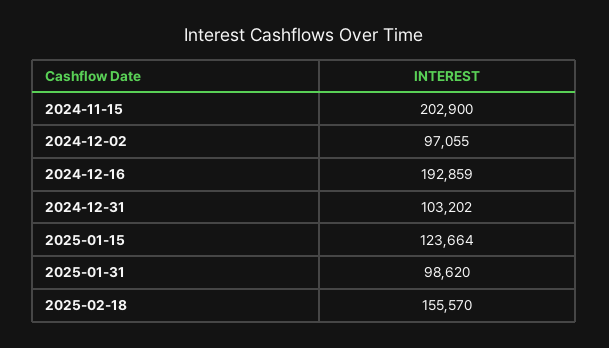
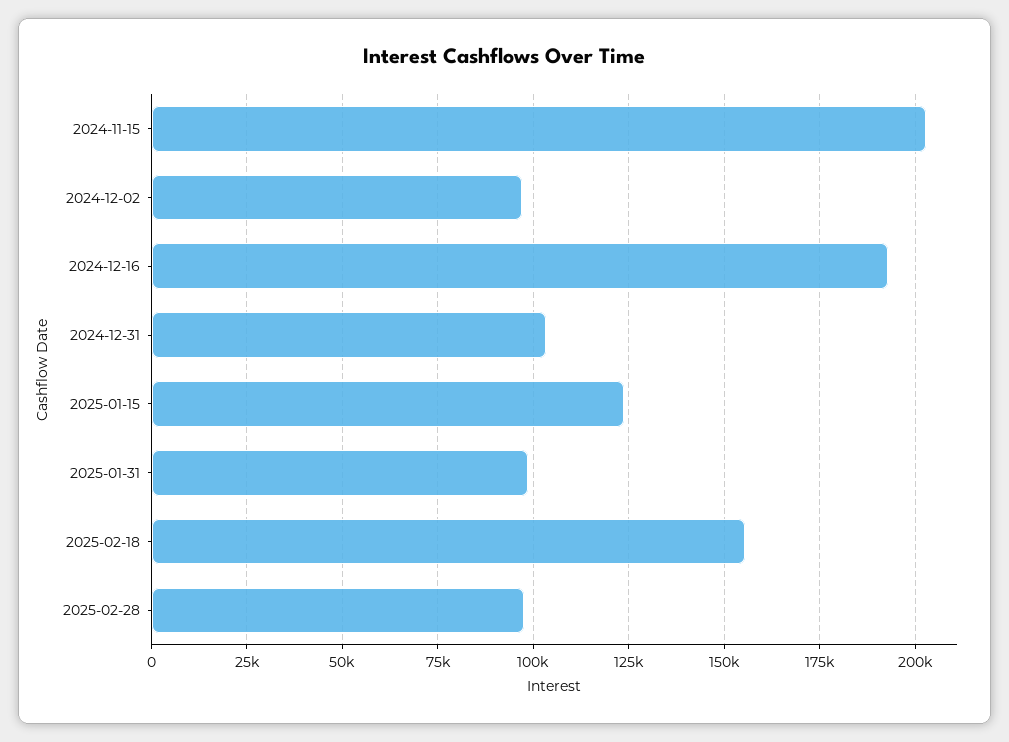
2025-02-28: none -> 97500

